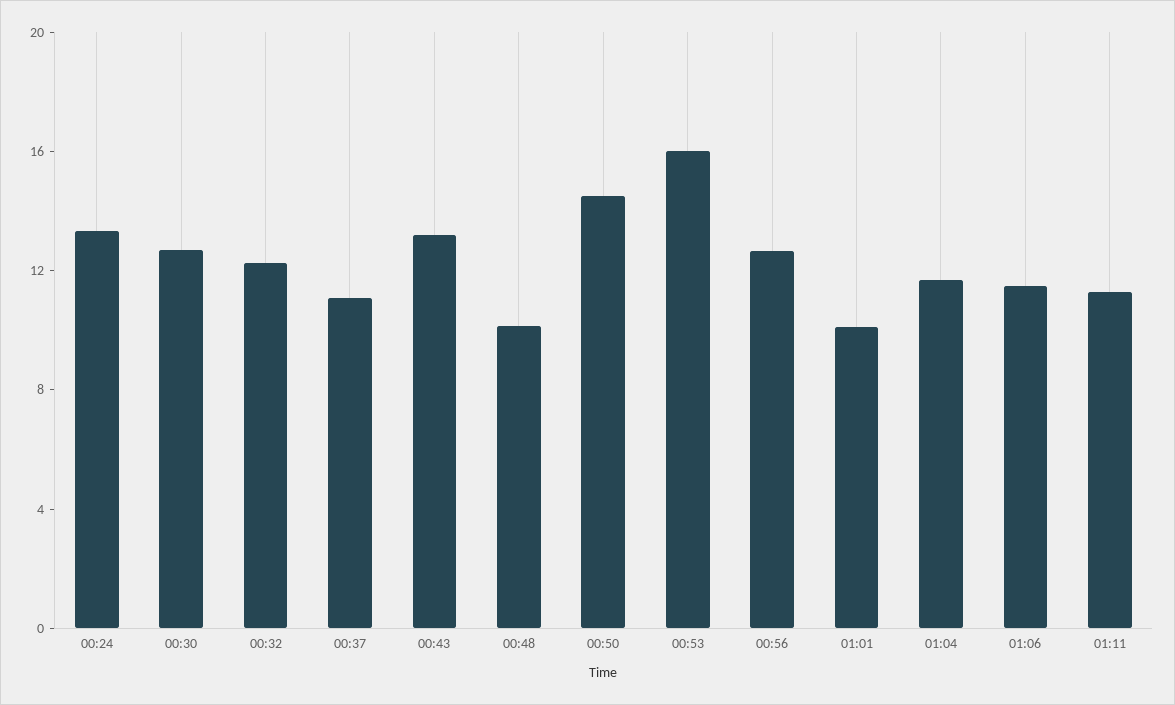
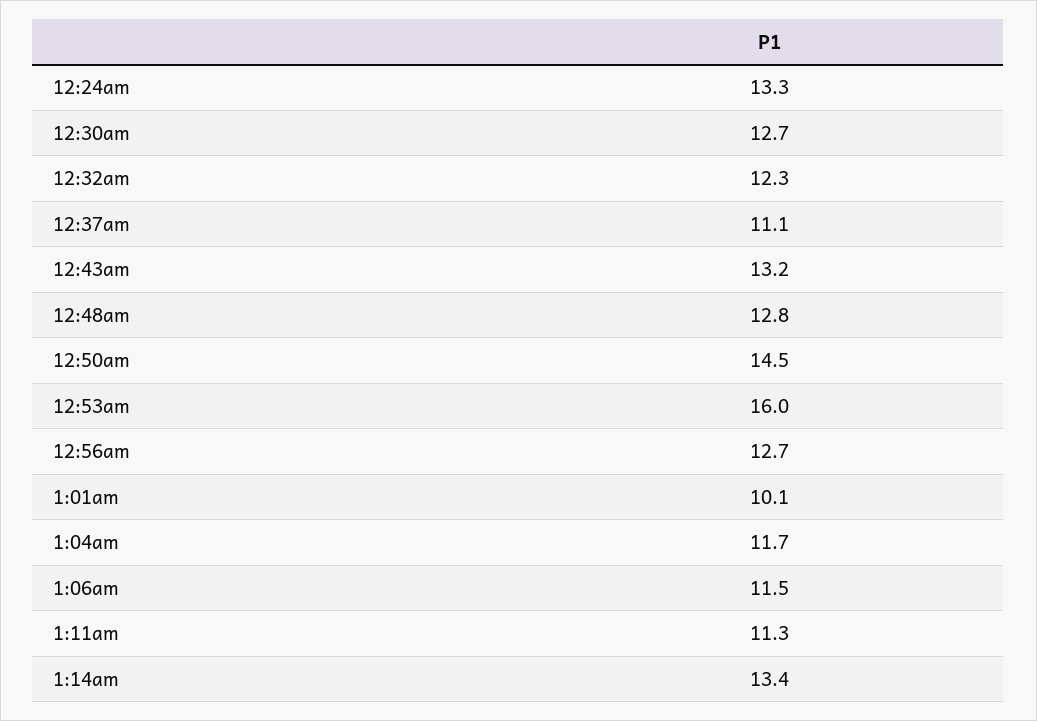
00:48: 10 -> 12.8
1:14am: none -> 13.4

